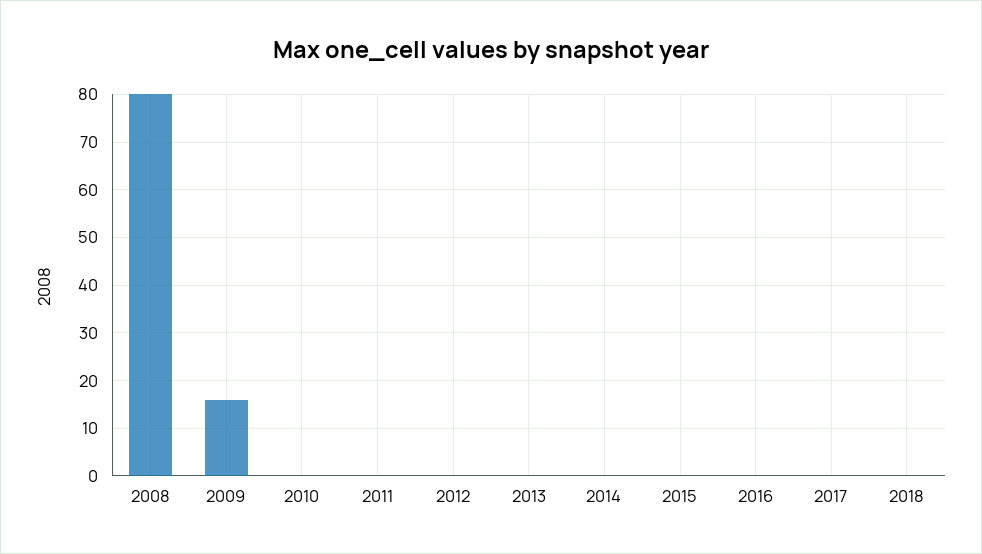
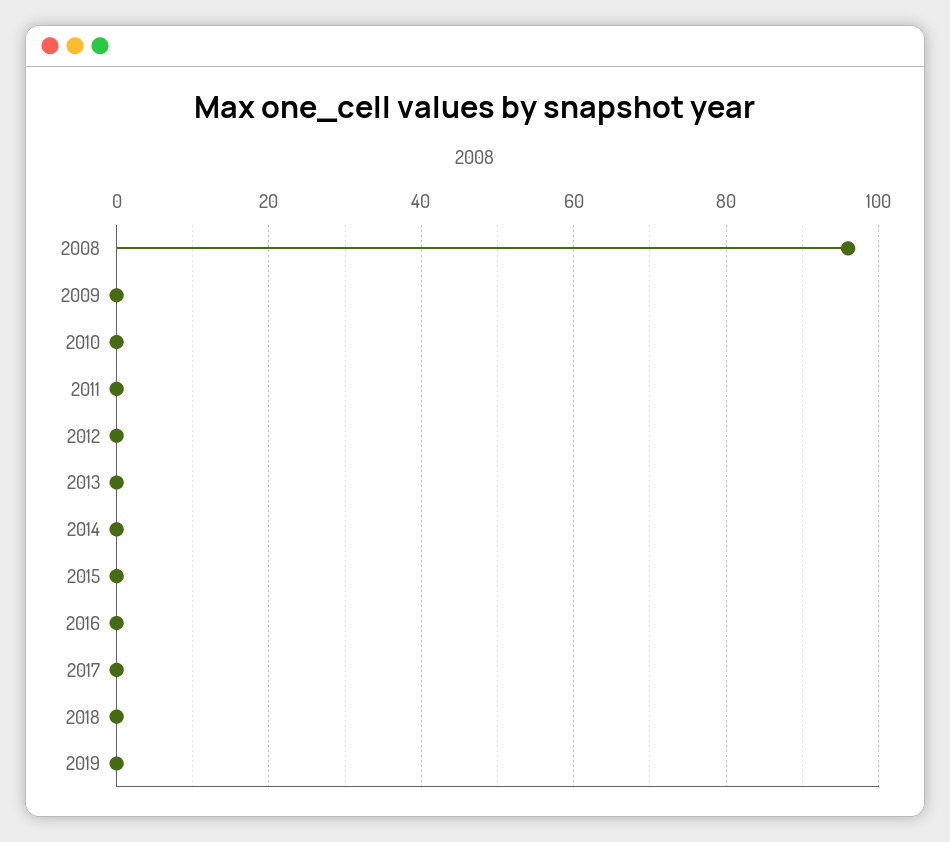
2008: 80 -> 95
2009: 15 -> 0
2019: none -> 0

